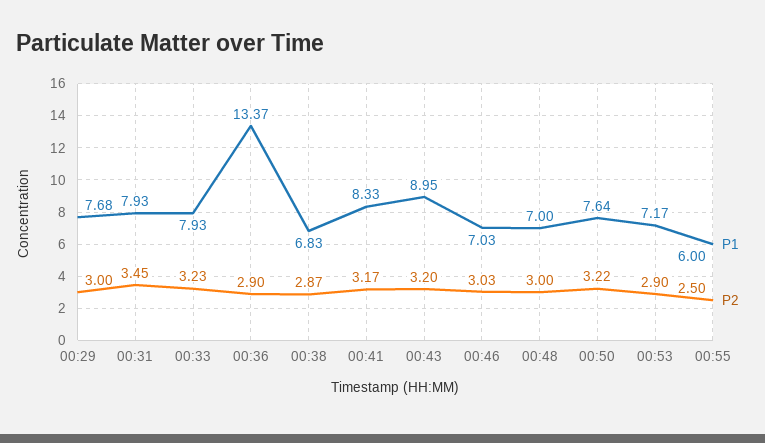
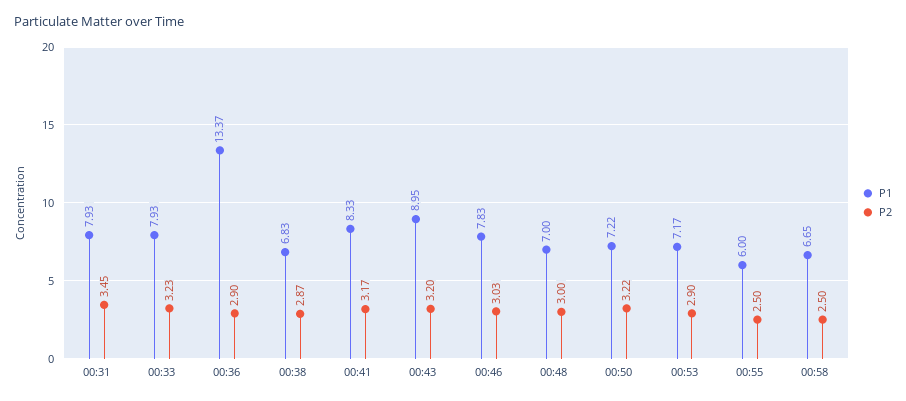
P1, 00:29: 7.68 -> none
P2, 00:29: 3 -> none
P1, 00:46: 7.03 -> 7.83
P1, 00:50: 7.64 -> 7.22
P1, 00:58: none -> 6.65
P2, 00:58: none -> 2.5

